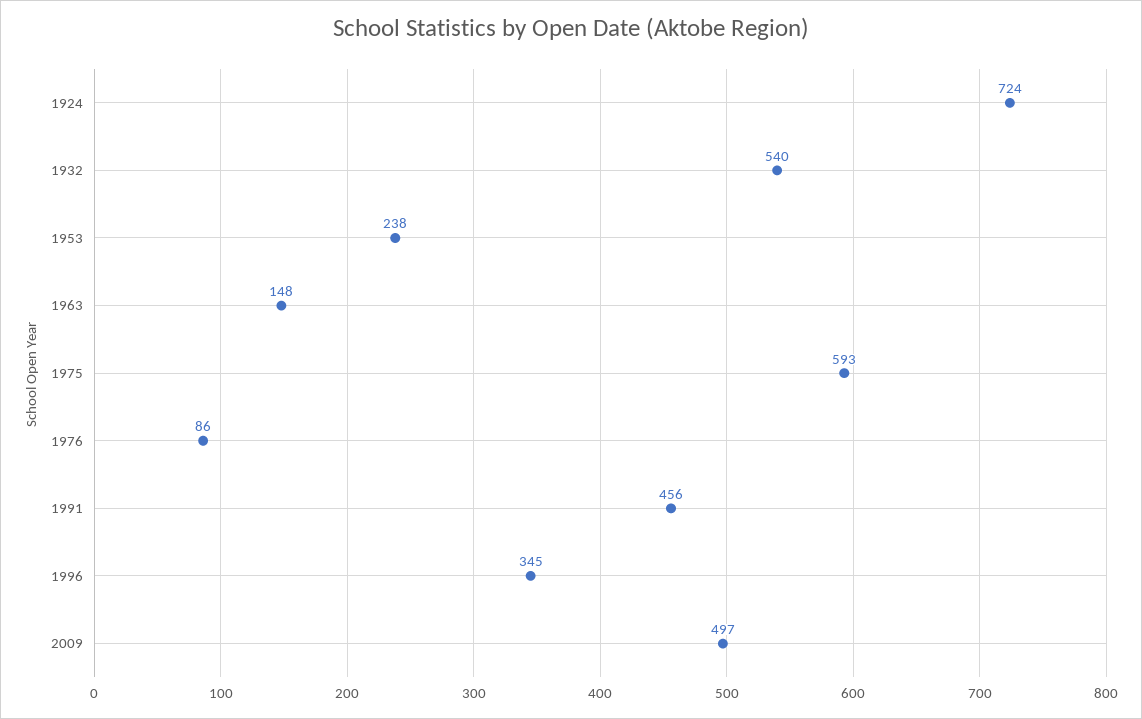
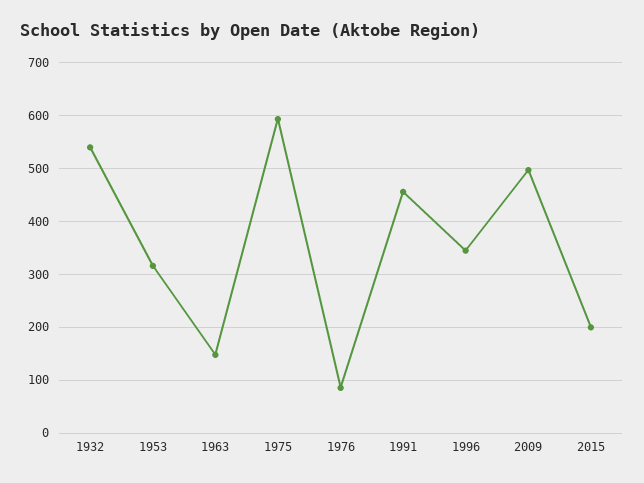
1924: 724 -> none
1953: 238 -> 320
2015: none -> 200

